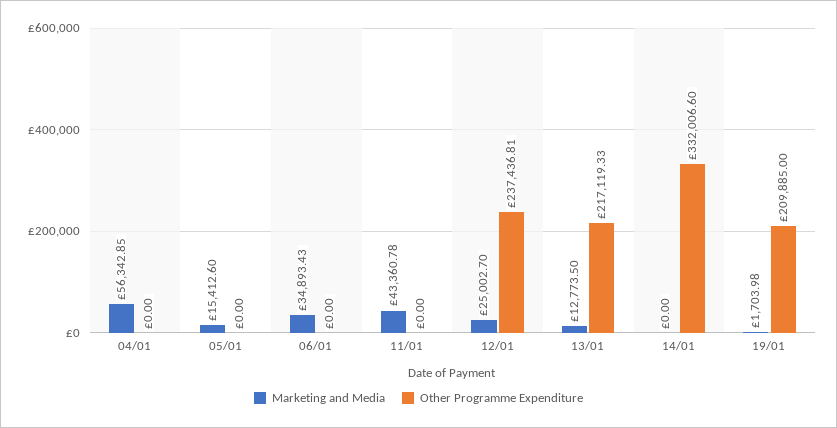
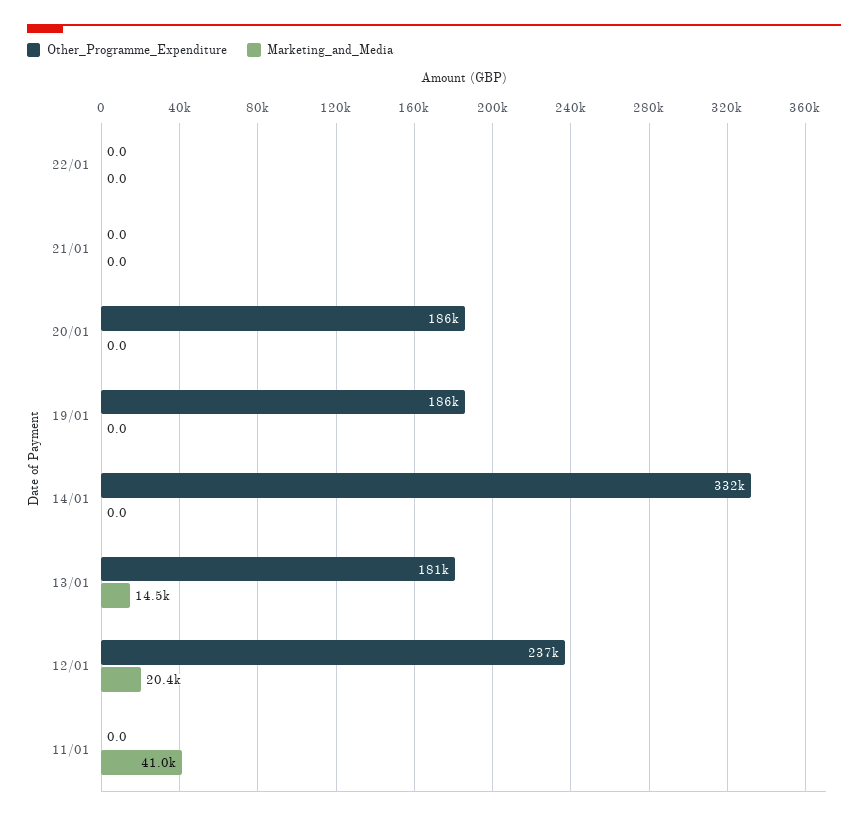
Marketing and Media, 04/01: 56342.85 -> none
Other Programme Expenditure, 04/01: 0 -> none
Marketing and Media, 05/01: 15412.6 -> none
Other Programme Expenditure, 05/01: 0 -> none
Marketing and Media, 06/01: 34893.43 -> none
Other Programme Expenditure, 06/01: 0 -> none
Marketing and Media, 11/01: 43360.78 -> 41000
Marketing and Media, 12/01: 25002.7 -> 20400
Marketing and Media, 13/01: 12773.5 -> 14500
Other Programme Expenditure, 13/01: 217119.33 -> 181000
Marketing and Media, 19/01: 1703.98 -> 0
Other Programme Expenditure, 19/01: 209885 -> 186000
Other Programme Expenditure, 22/01: none -> 0
Marketing and Media, 22/01: none -> 0
Other Programme Expenditure, 21/01: none -> 0
Marketing and Media, 21/01: none -> 0
Other Programme Expenditure, 20/01: none -> 186000
Marketing and Media, 20/01: none -> 0

